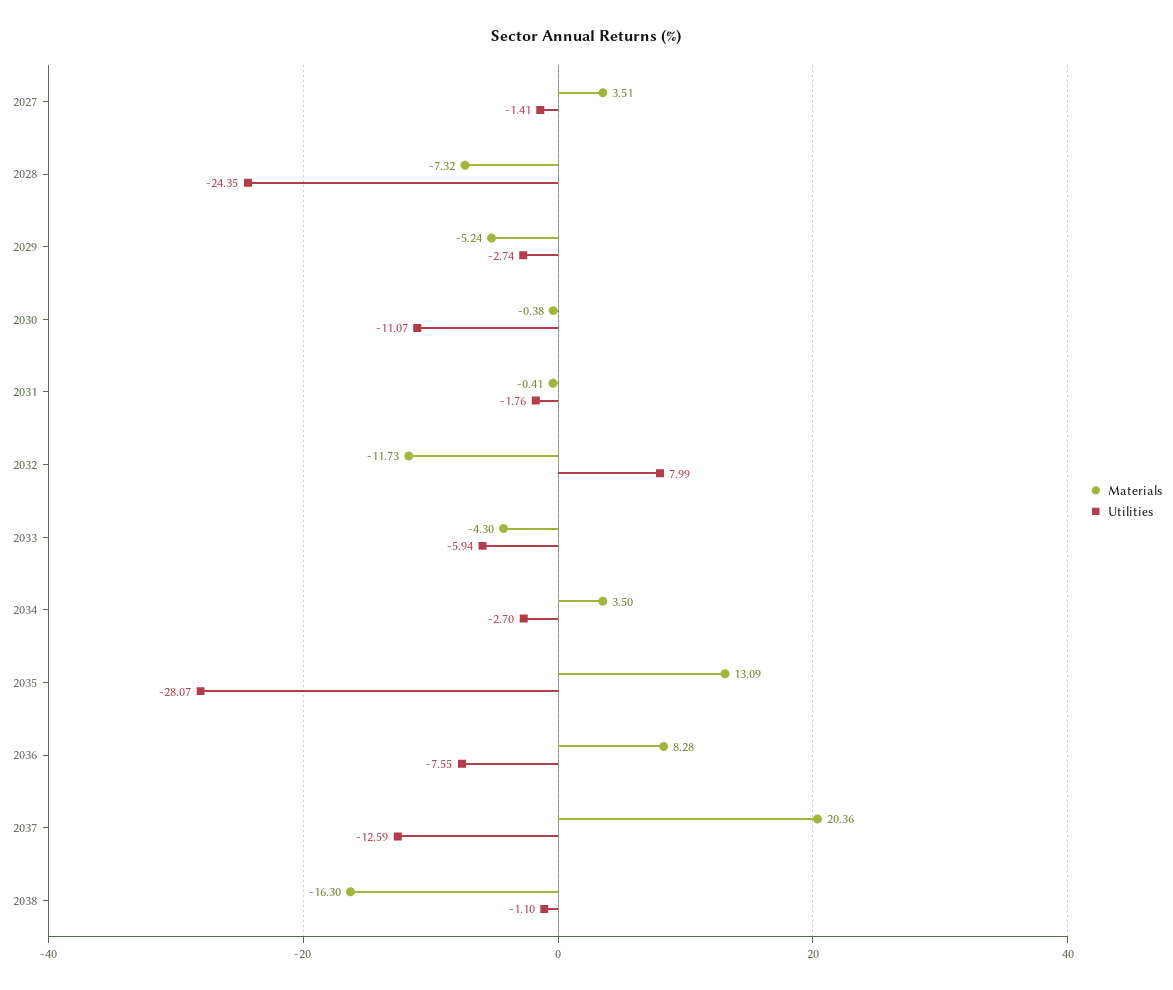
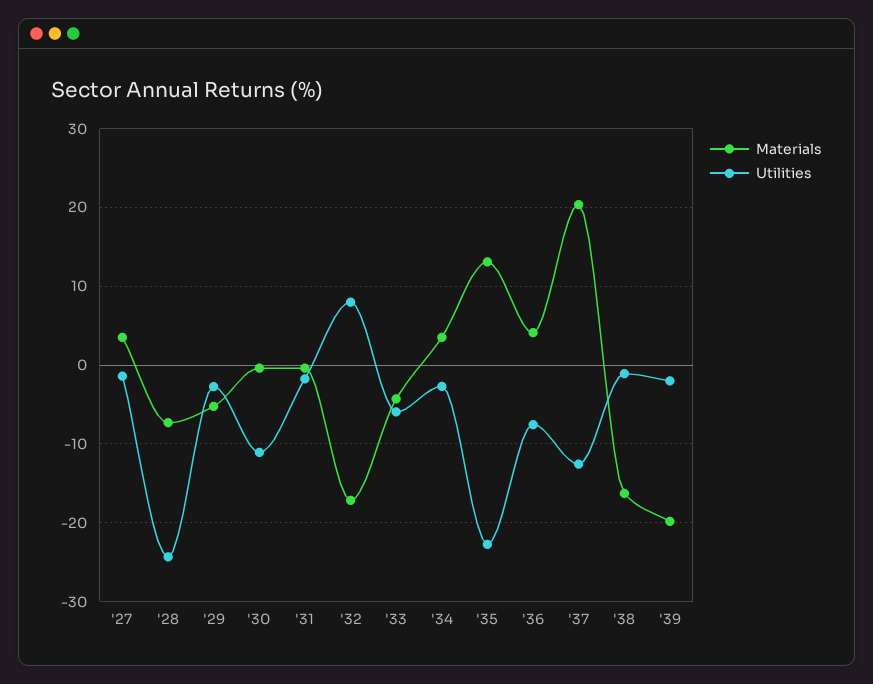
Materials, 2032: -11.73 -> -17
Utilities, 2035: -28.07 -> -23
Materials, 2036: 8.28 -> 4
Materials, '39: none -> -20
Utilities, '39: none -> -2

